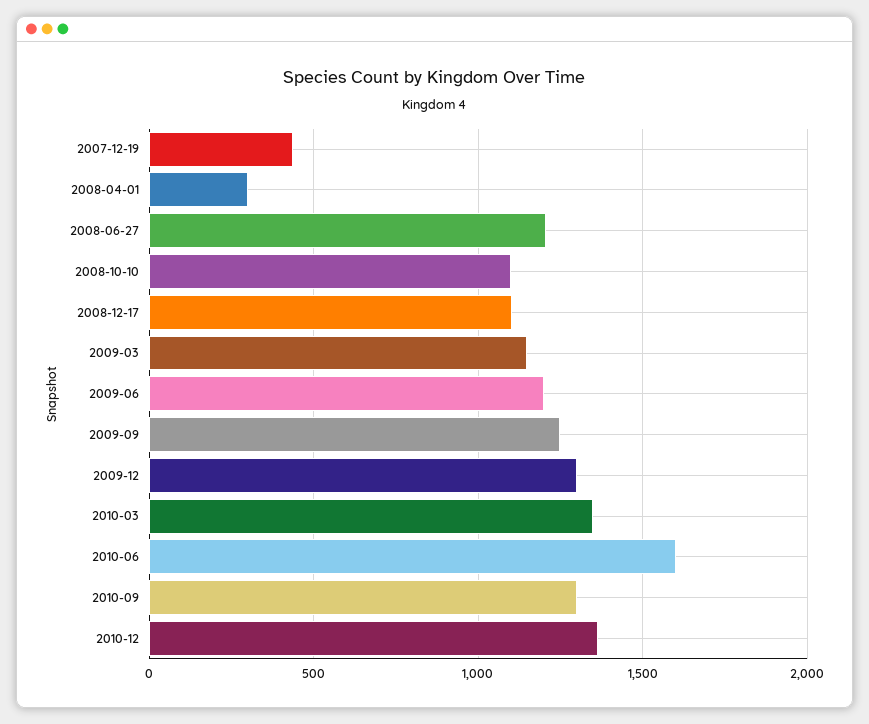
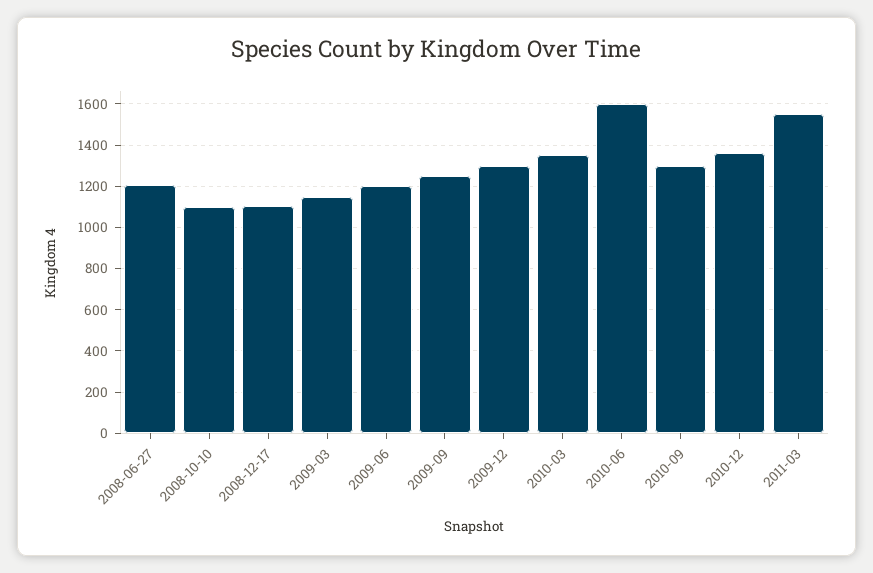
2007-12-19: 450 -> none
2008-04-01: 300 -> none
2011-03: none -> 1550

